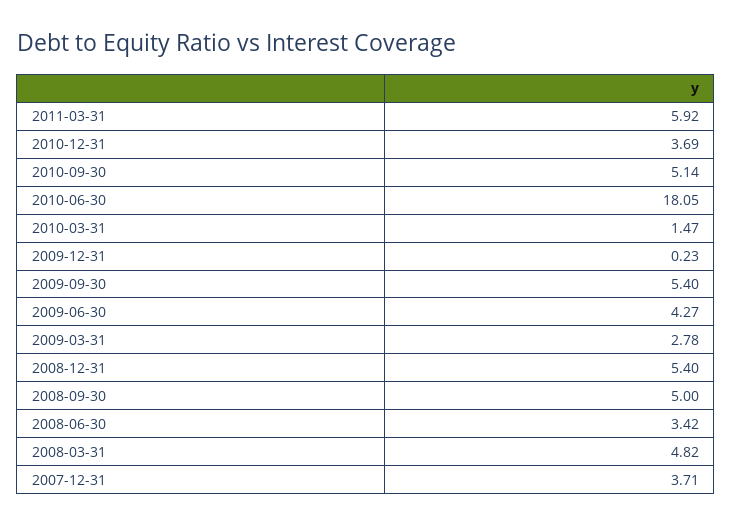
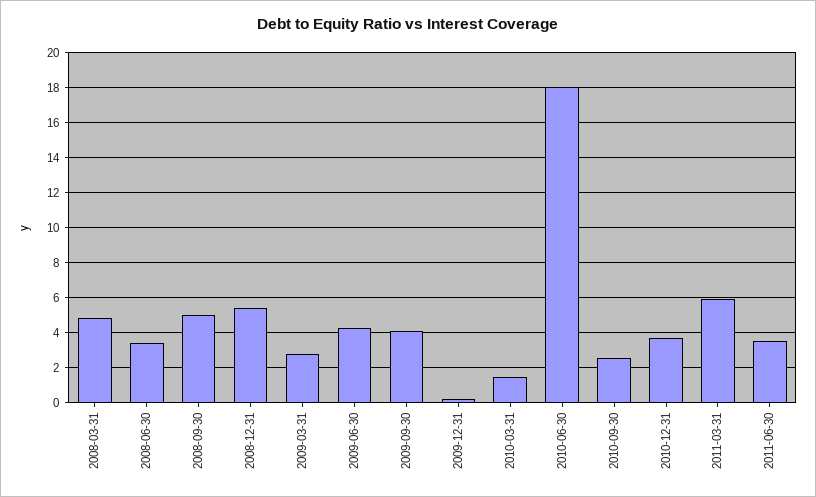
2010-09-30: 5.14 -> 2.5
2009-09-30: 5.4 -> 4
2007-12-31: 3.71 -> none
2011-06-30: none -> 3.5

